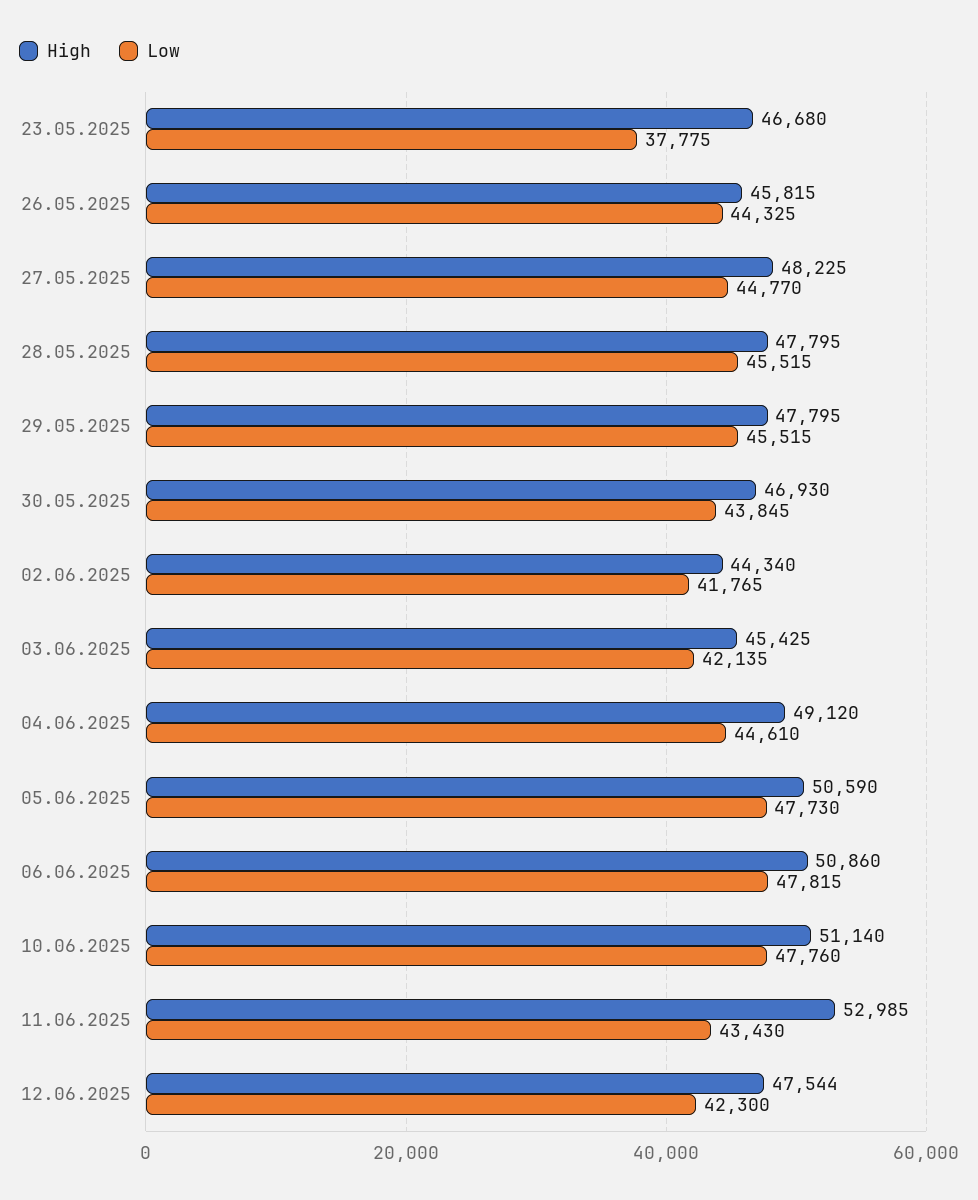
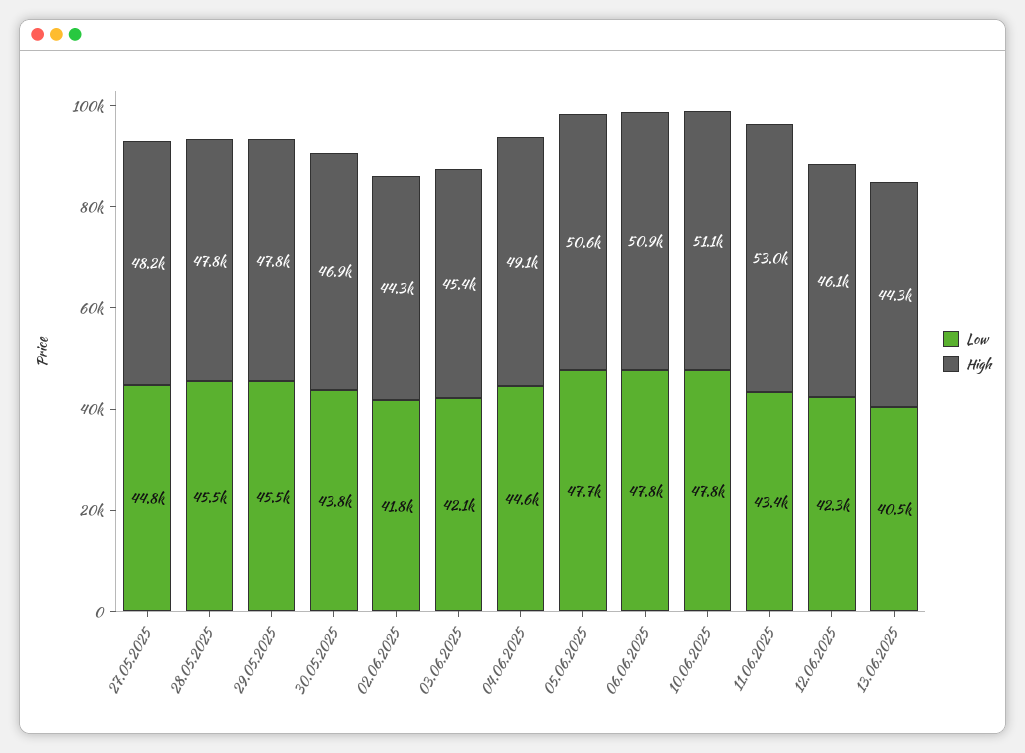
High, 23.05.2025: 46680 -> none
Low, 23.05.2025: 37775 -> none
High, 26.05.2025: 45815 -> none
Low, 26.05.2025: 44325 -> none
High, 12.06.2025: 47544 -> 46100
Low, 13.06.2025: none -> 40500
High, 13.06.2025: none -> 44300

